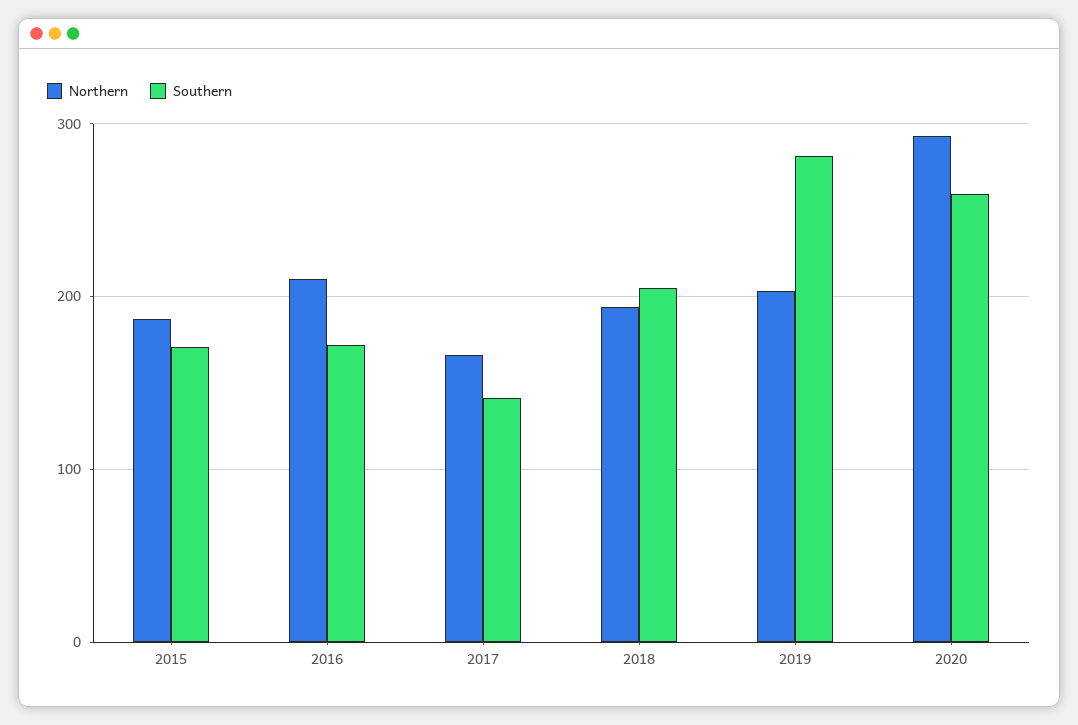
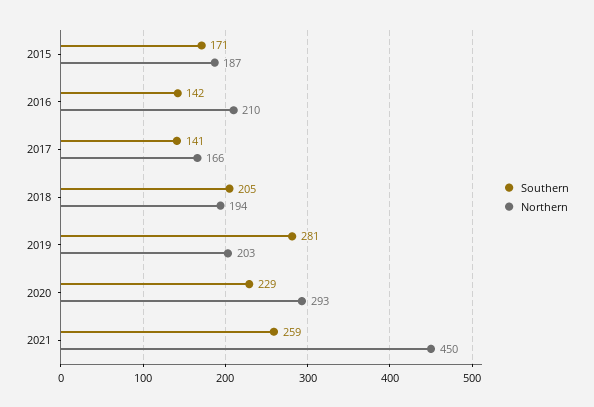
Southern, 2016: 170 -> 142
Southern, 2020: 260 -> 229
Southern, 2021: none -> 259
Northern, 2021: none -> 450

